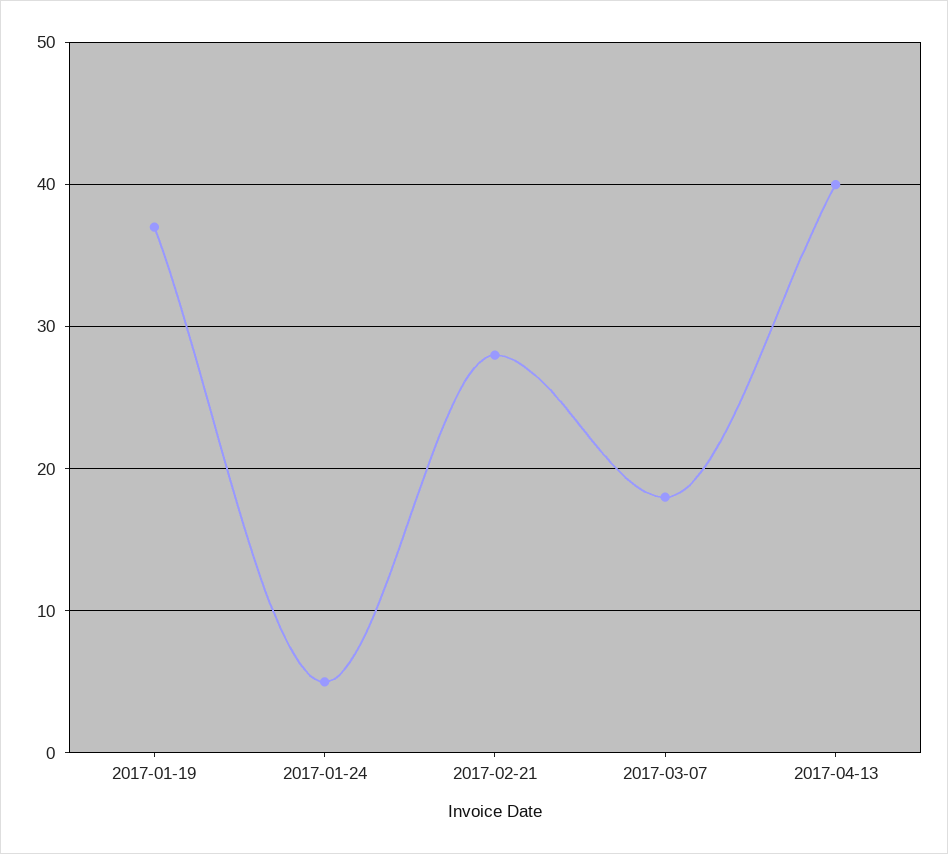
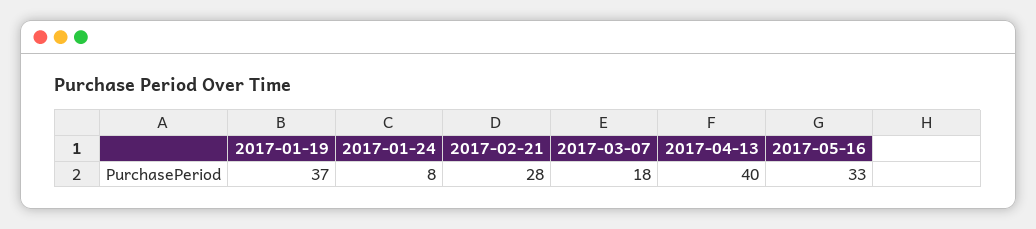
2017-01-24: 5 -> 8
2017-05-16: none -> 33

